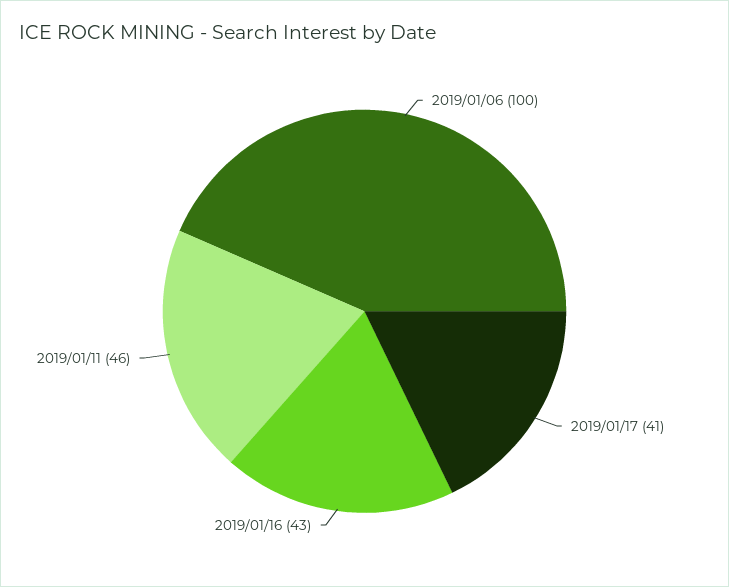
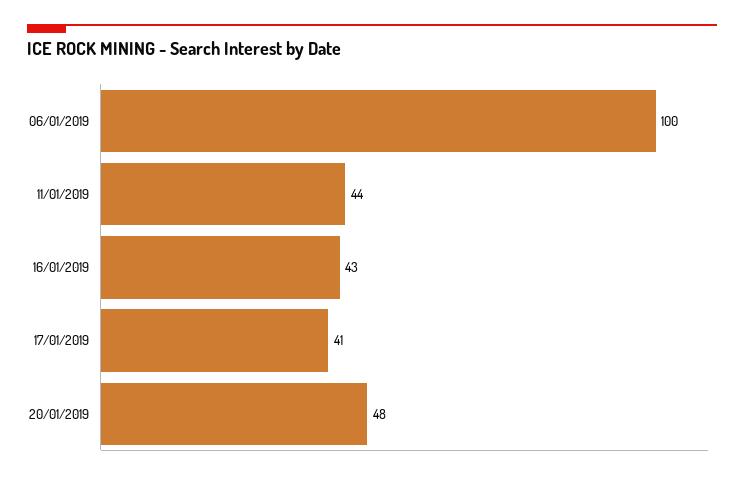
2019/01/11: 46 -> 44
20/01/2019: none -> 48

